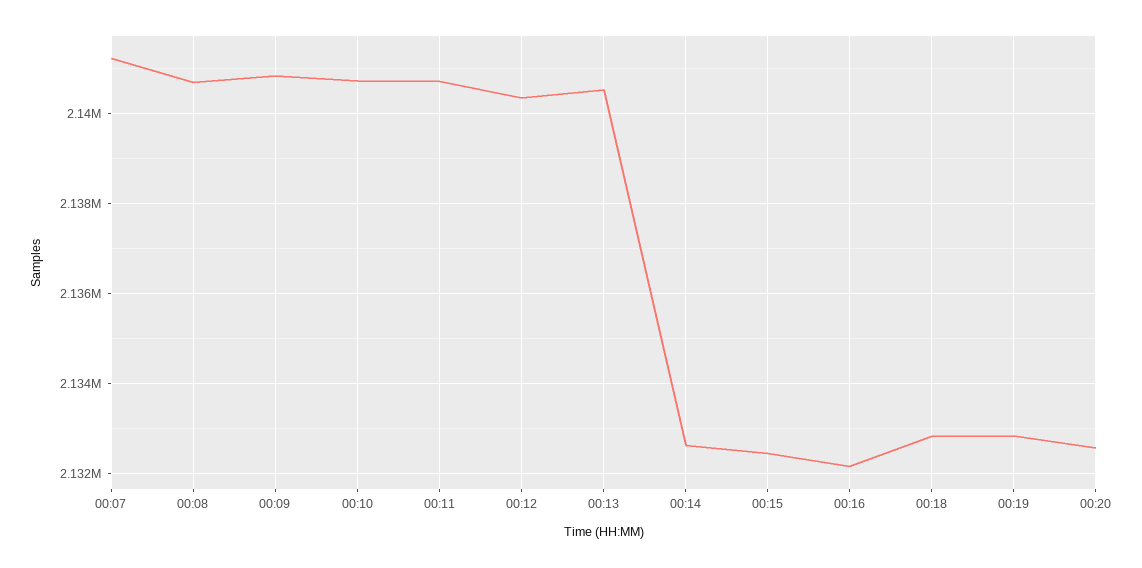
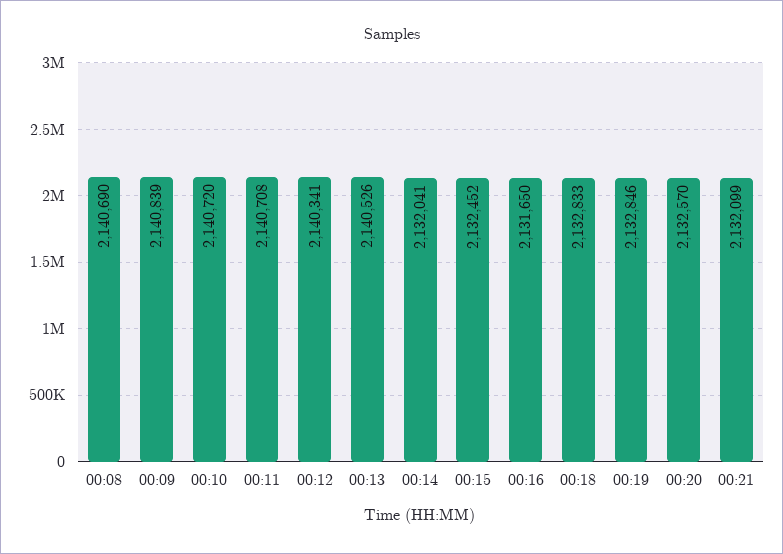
00:07: 2141200 -> none
00:14: 2132600 -> 2132041
00:16: 2132200 -> 2131650
00:21: none -> 2132099

